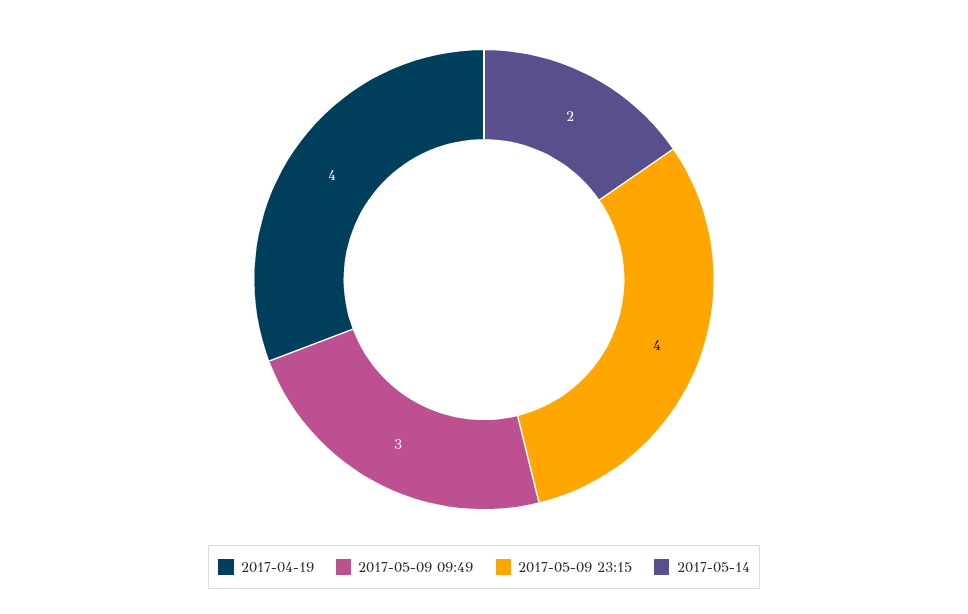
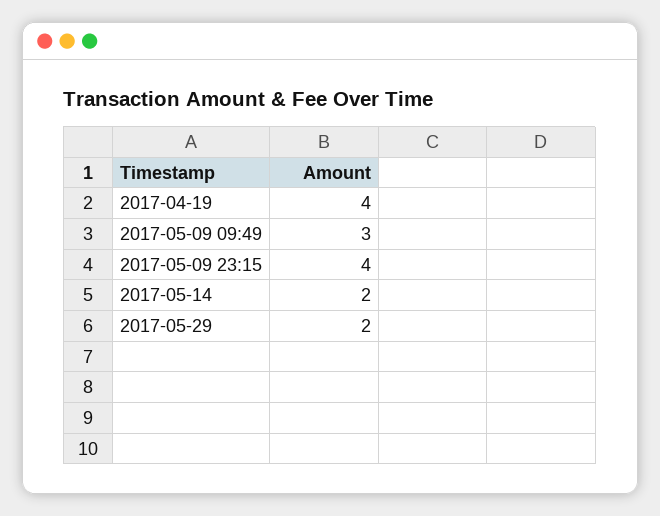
2017-05-29: none -> 2

